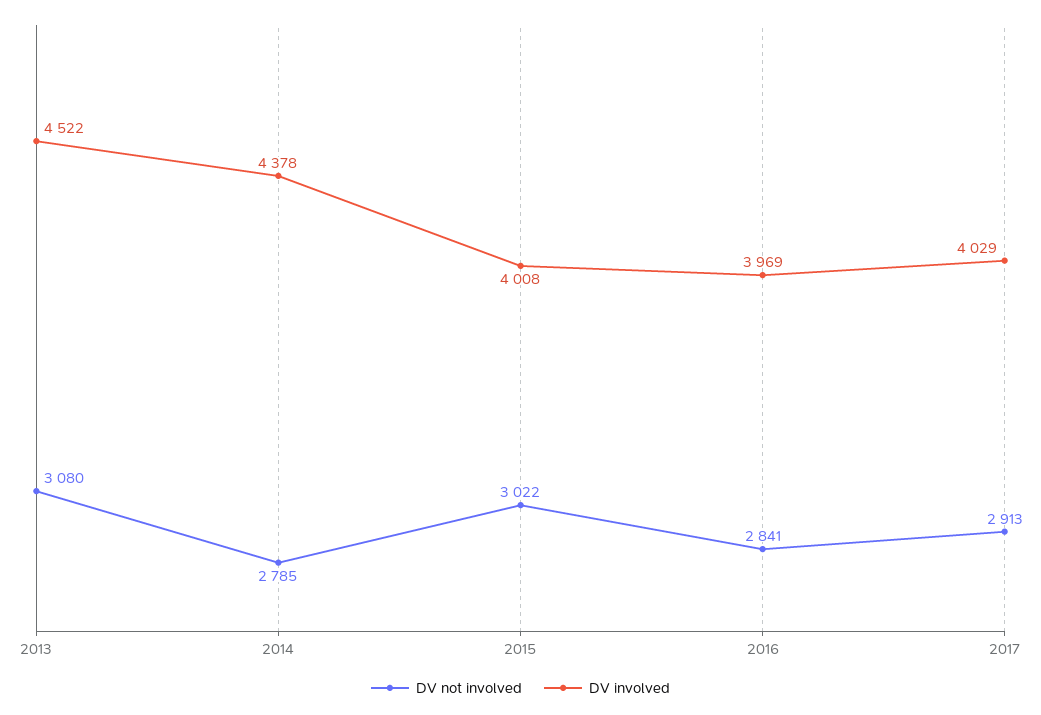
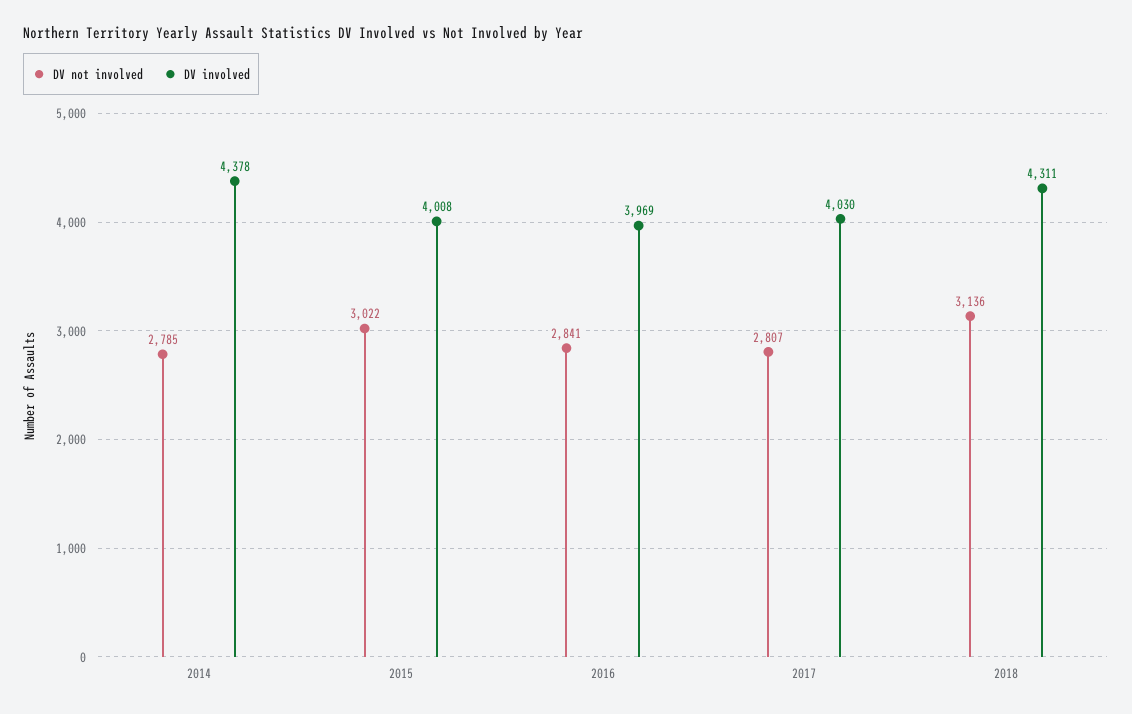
DV not involved, 2013: 3080 -> none
DV involved, 2013: 4522 -> none
DV not involved, 2017: 2913 -> 2807
DV involved, 2017: 4029 -> 4030
DV not involved, 2018: none -> 3136
DV involved, 2018: none -> 4311

